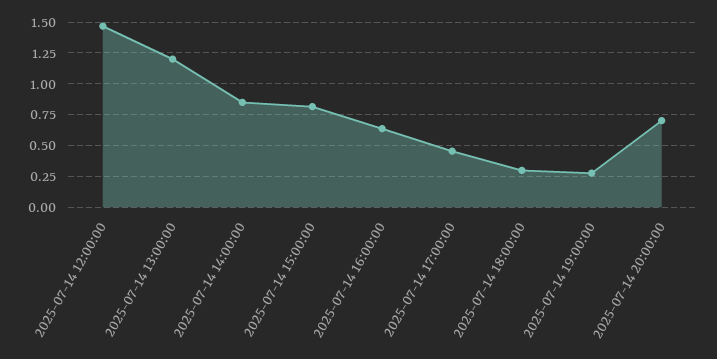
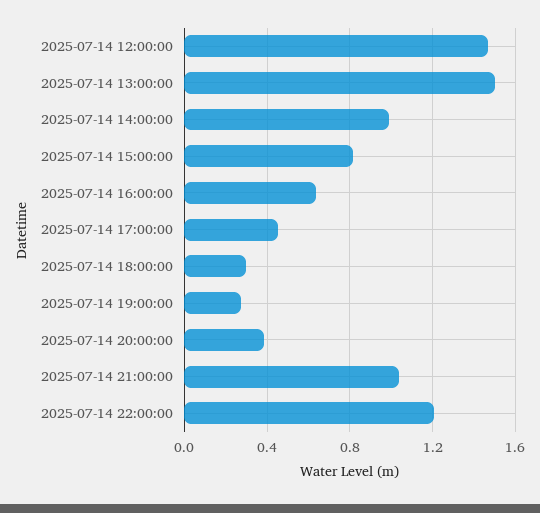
2025-07-14 13:00:00: 1.2 -> 1.5
2025-07-14 14:00:00: 0.85 -> 1
2025-07-14 20:00:00: 0.7 -> 0.4
2025-07-14 21:00:00: none -> 1.05
2025-07-14 22:00:00: none -> 1.2

